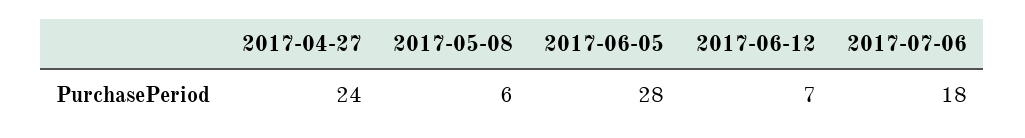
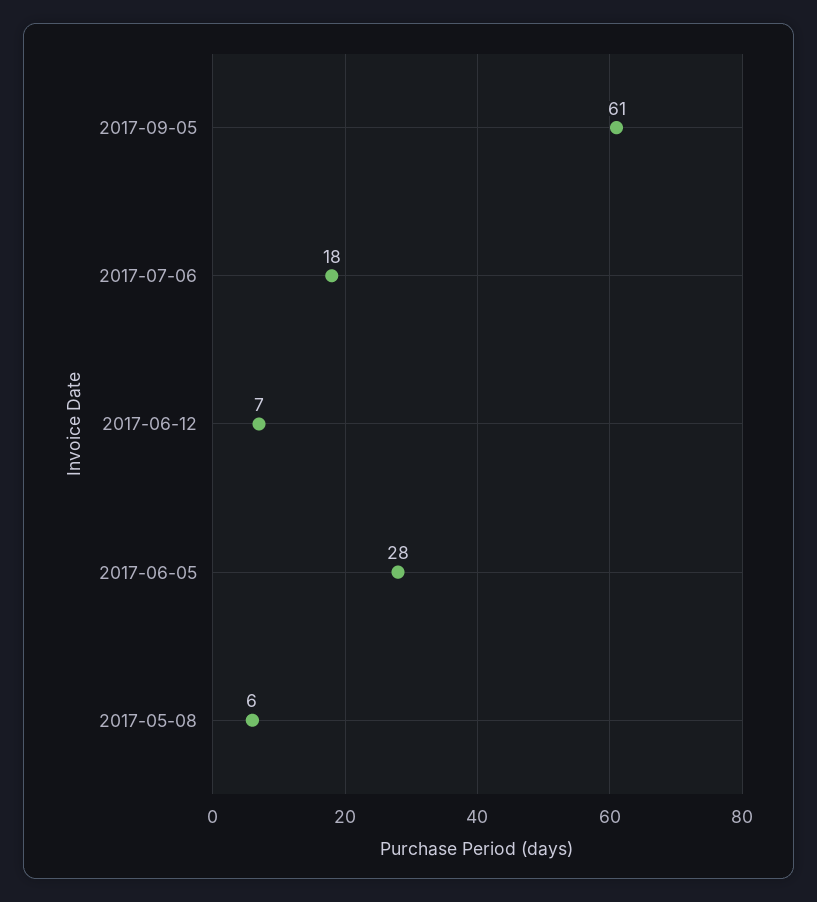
2017-04-27: 24 -> none
2017-09-05: none -> 61

